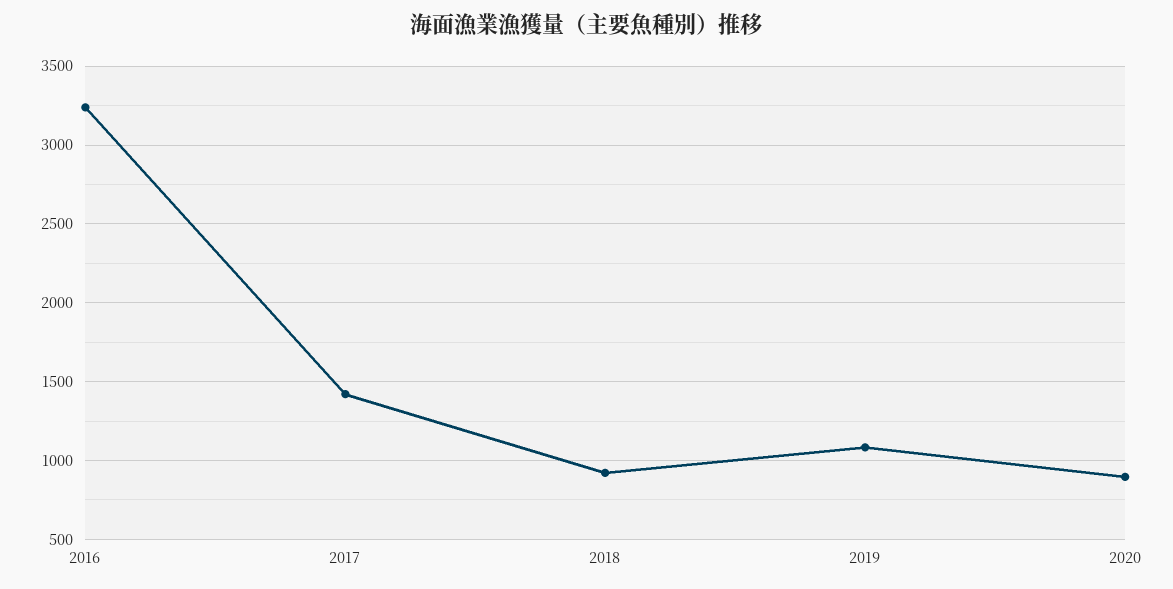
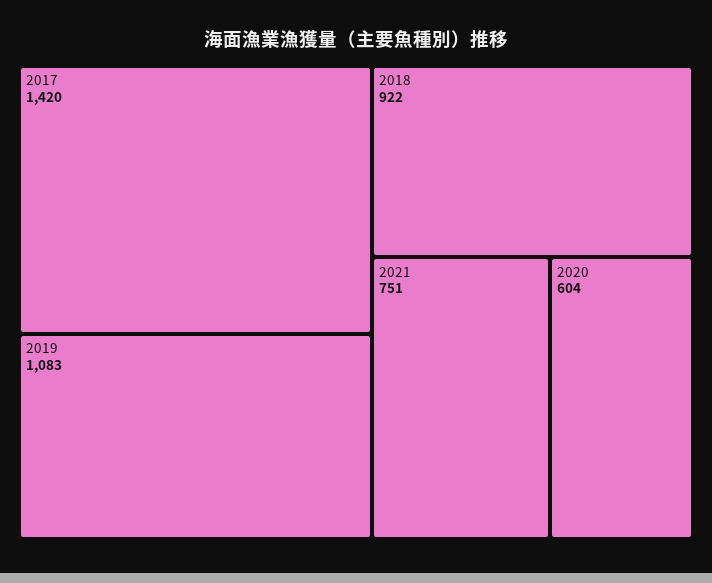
2016: 3250 -> none
2020: 900 -> 604
2021: none -> 751

